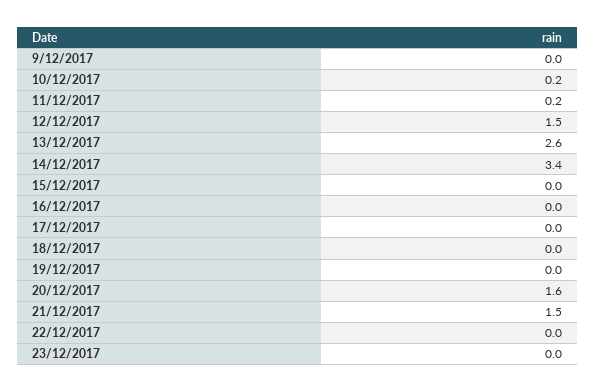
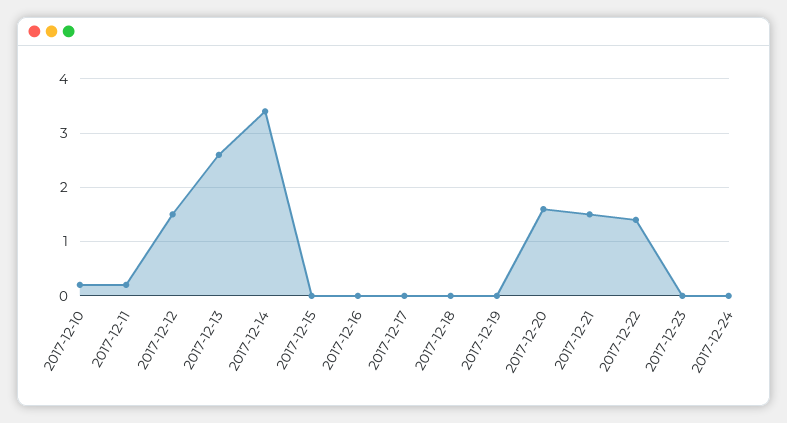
9/12/2017: 0 -> none
22/12/2017: 0 -> 1.5
2017-12-24: none -> 0

